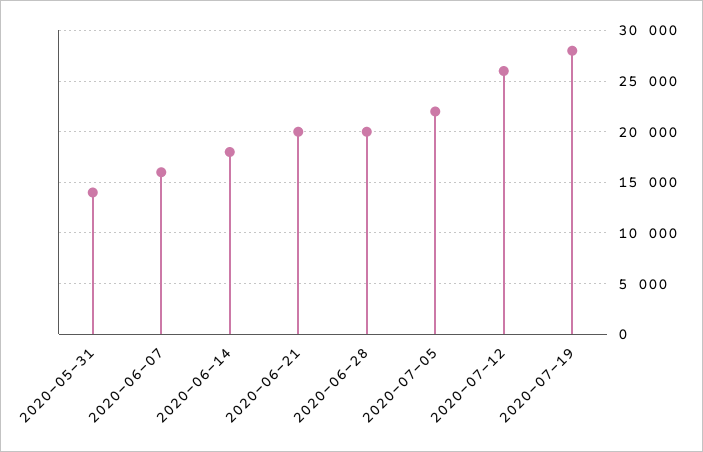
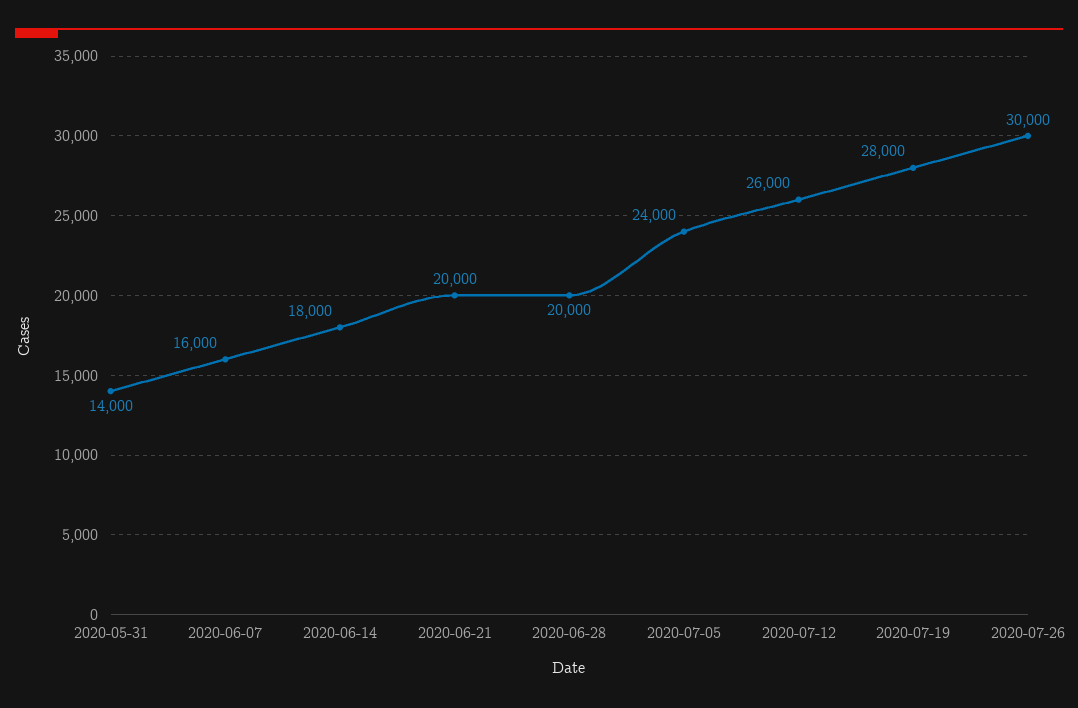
2020-07-05: 22000 -> 24000
2020-07-26: none -> 30000

